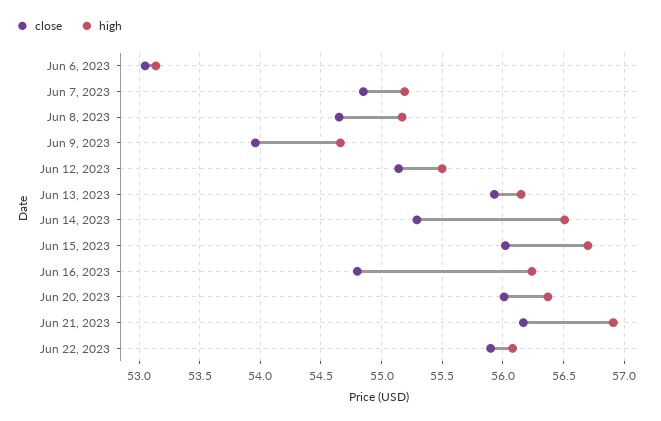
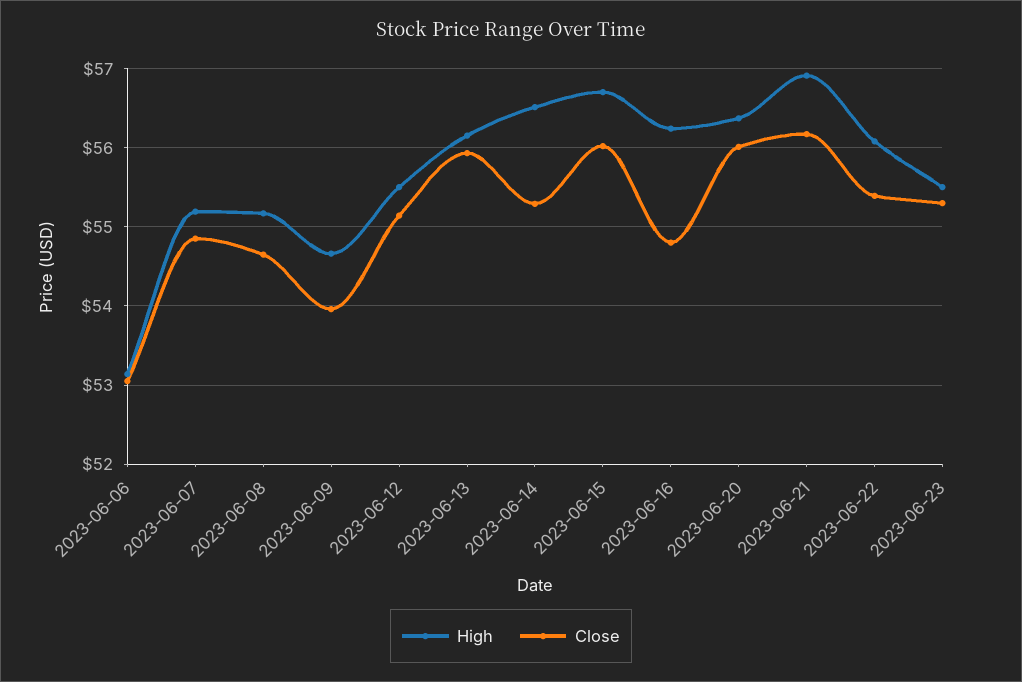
close, Jun 22, 2023: 55.9 -> 55.4
high, 2023-06-23: none -> 55.5
close, 2023-06-23: none -> 55.3

